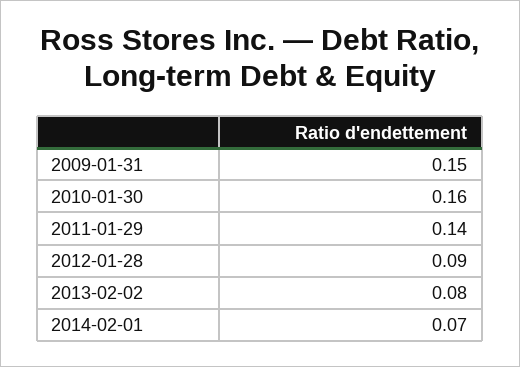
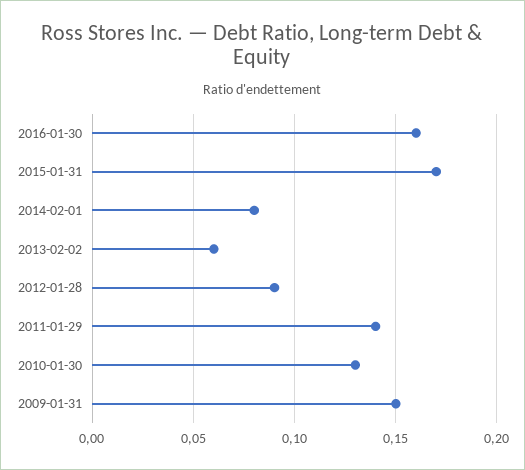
2010-01-30: 0.16 -> 0.13
2013-02-02: 0.08 -> 0.06
2014-02-01: 0.07 -> 0.08
2016-01-30: none -> 0.16
2015-01-31: none -> 0.17

